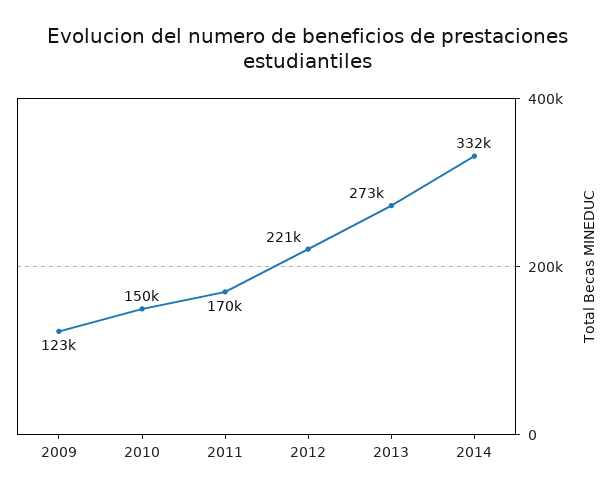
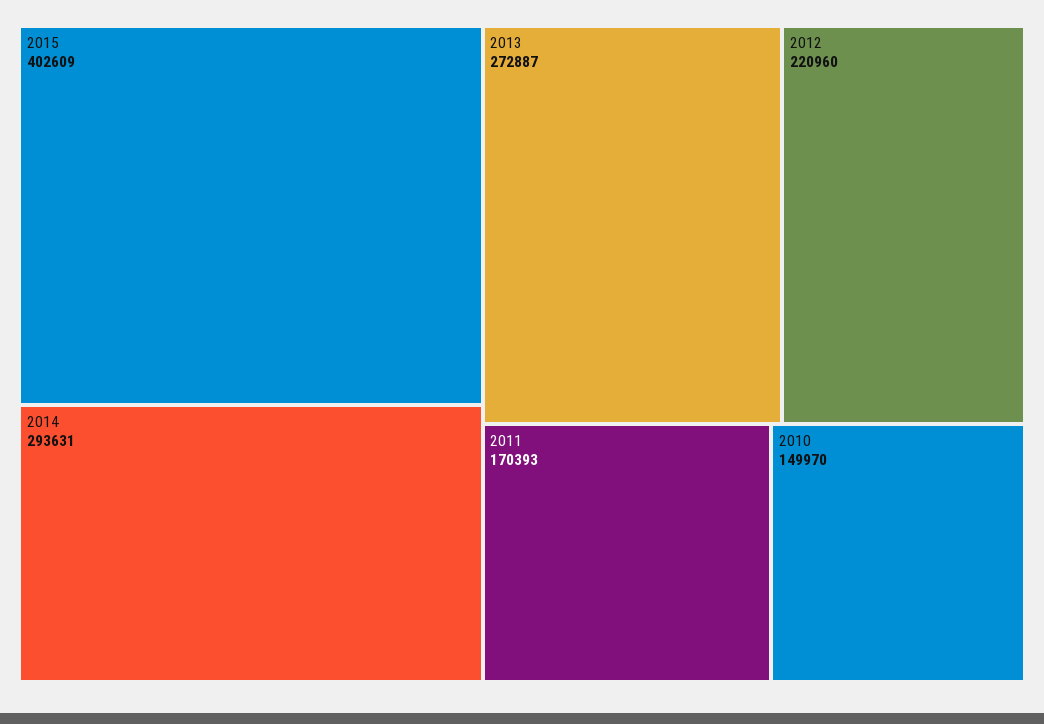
2009: 123000 -> none
2014: 332000 -> 293631
2015: none -> 402609

